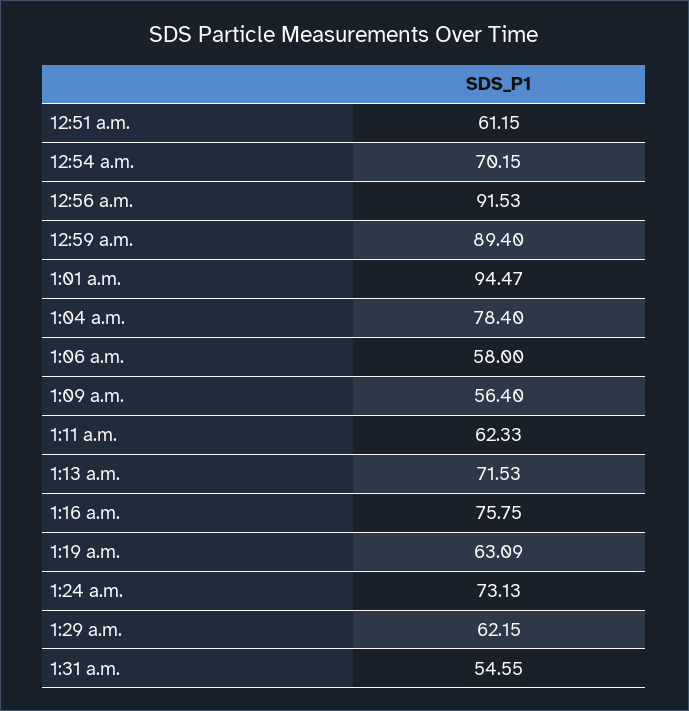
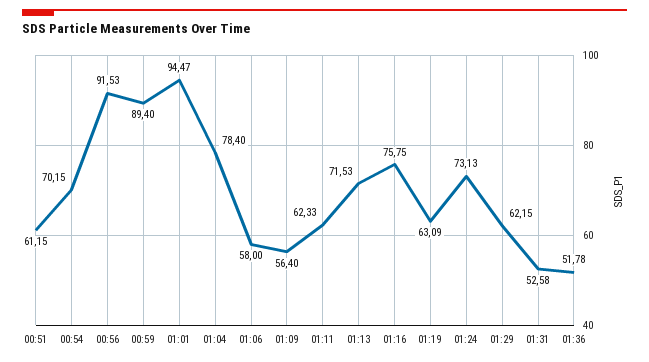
1:31 a.m.: 54.55 -> 52.58
01:36: none -> 51.78

